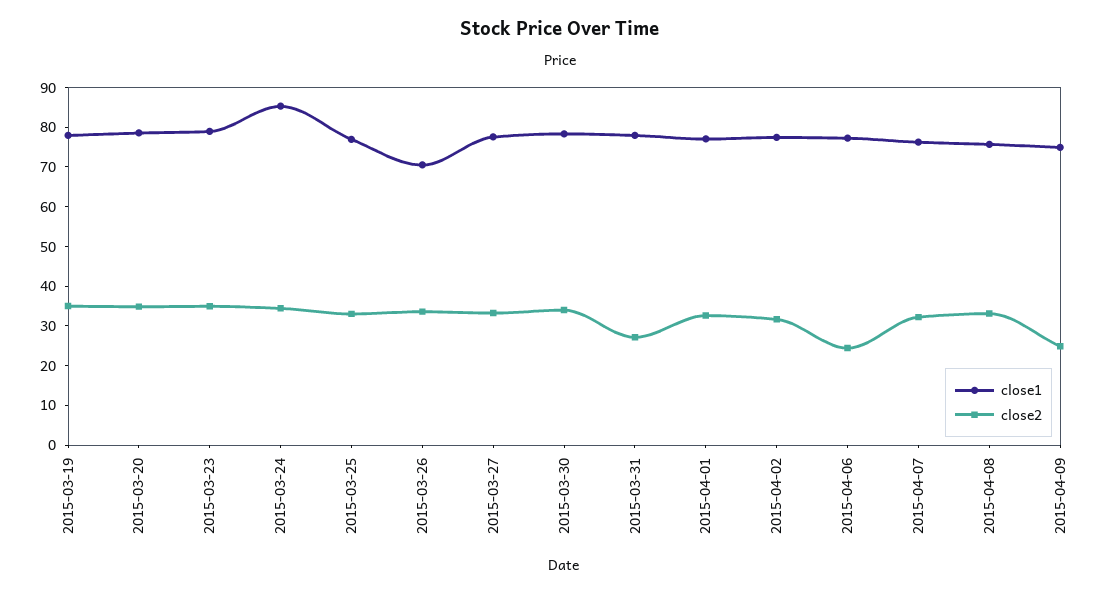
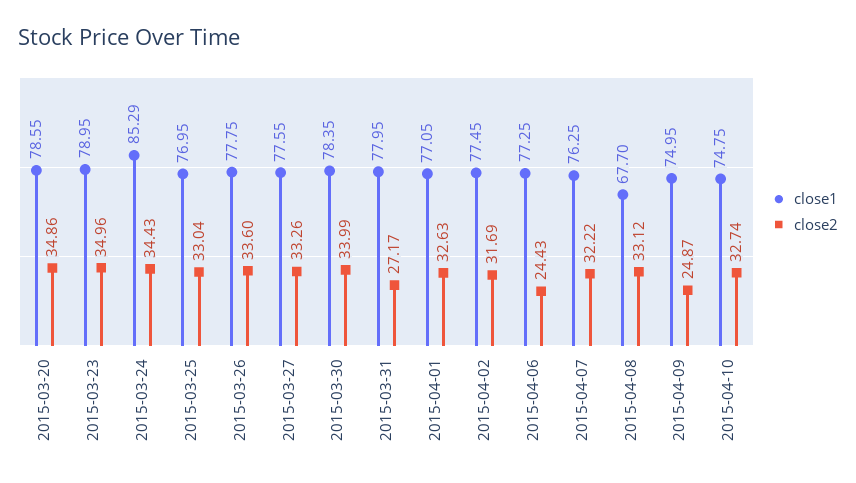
close1, 2015-03-19: 77.5 -> none
close2, 2015-03-19: 35 -> none
close1, 2015-03-26: 70 -> 77.75
close1, 2015-04-08: 75 -> 67.7
close1, 2015-04-10: none -> 74.75
close2, 2015-04-10: none -> 32.74

